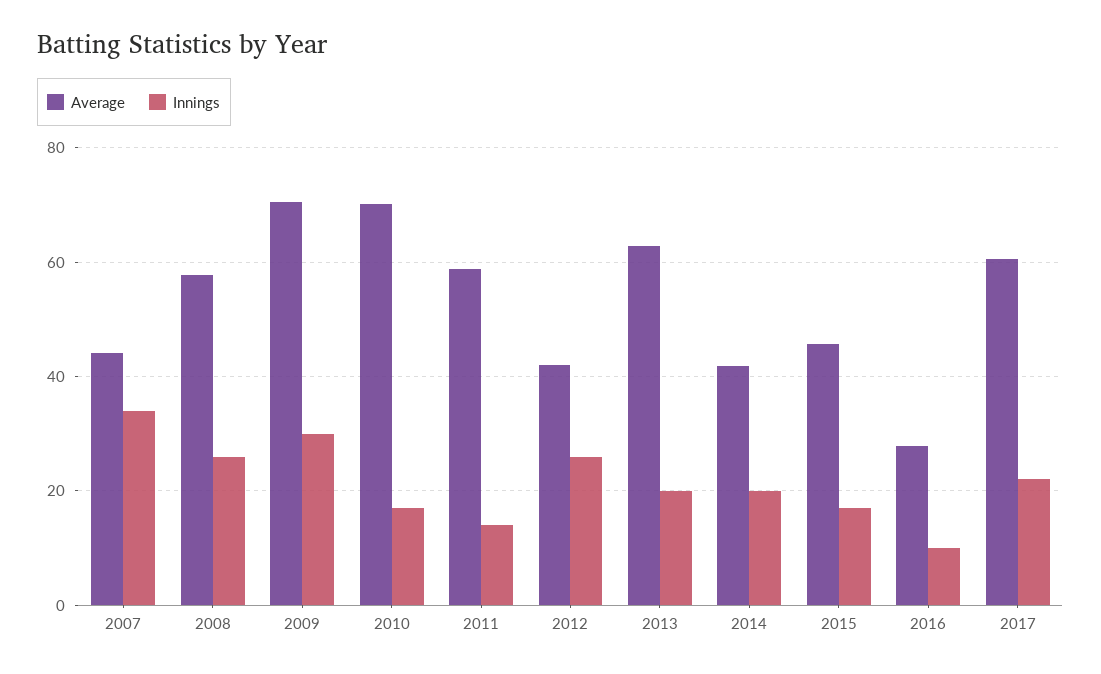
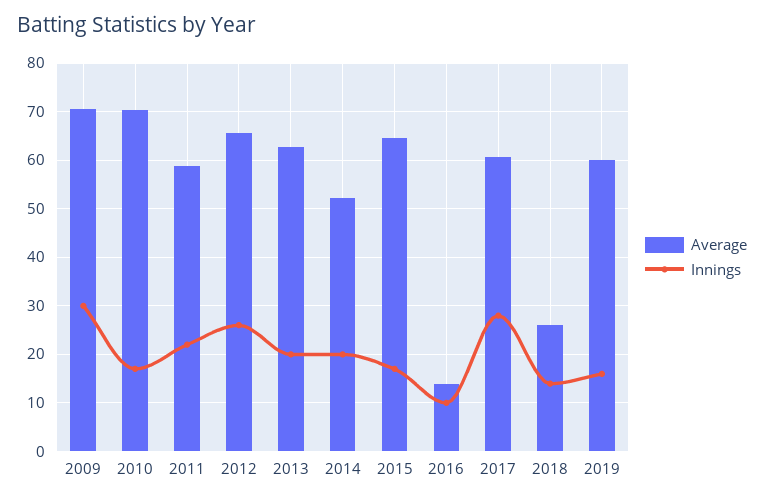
Average, 2007: 44 -> none
Innings, 2007: 34 -> none
Average, 2008: 58 -> none
Innings, 2008: 26 -> none
Innings, 2011: 14 -> 22
Average, 2012: 42 -> 66
Average, 2014: 42 -> 52
Average, 2015: 46 -> 64
Average, 2016: 28 -> 14
Innings, 2017: 22 -> 28
Average, 2018: none -> 26
Innings, 2018: none -> 14
Average, 2019: none -> 60
Innings, 2019: none -> 16

